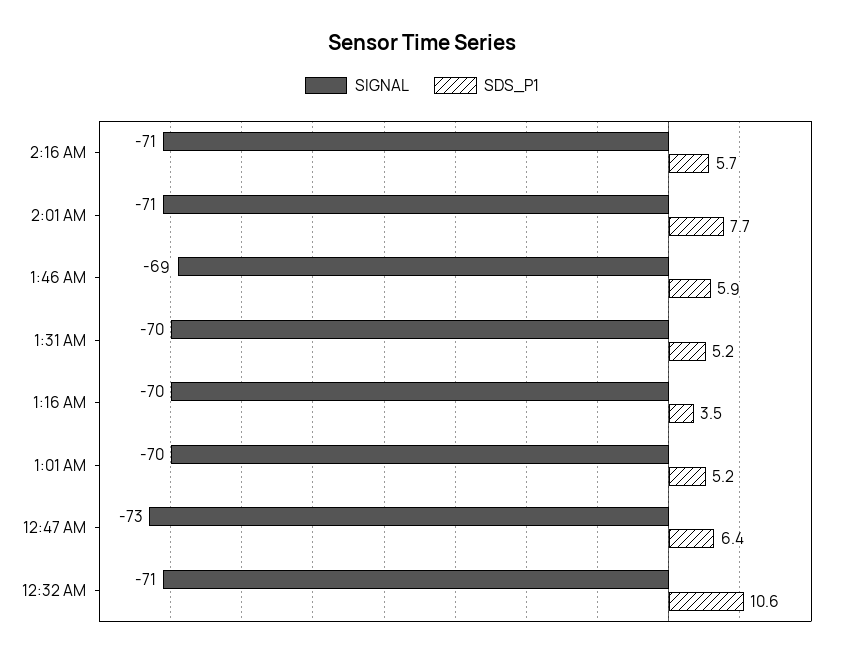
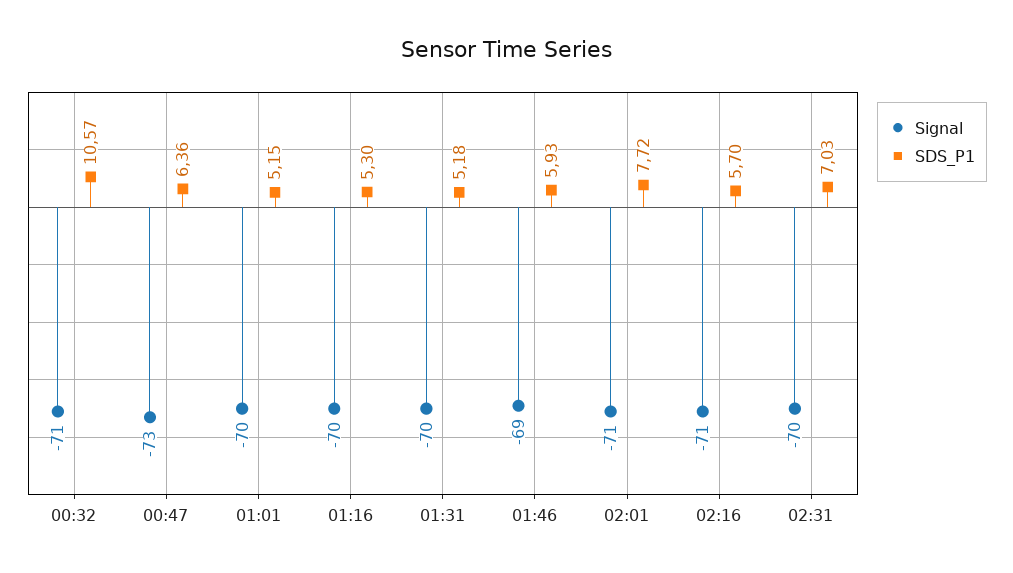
SDS_P1, 1:16 AM: 3.5 -> 5.3
SIGNAL, 02:31: none -> -70
SDS_P1, 02:31: none -> 7.03

